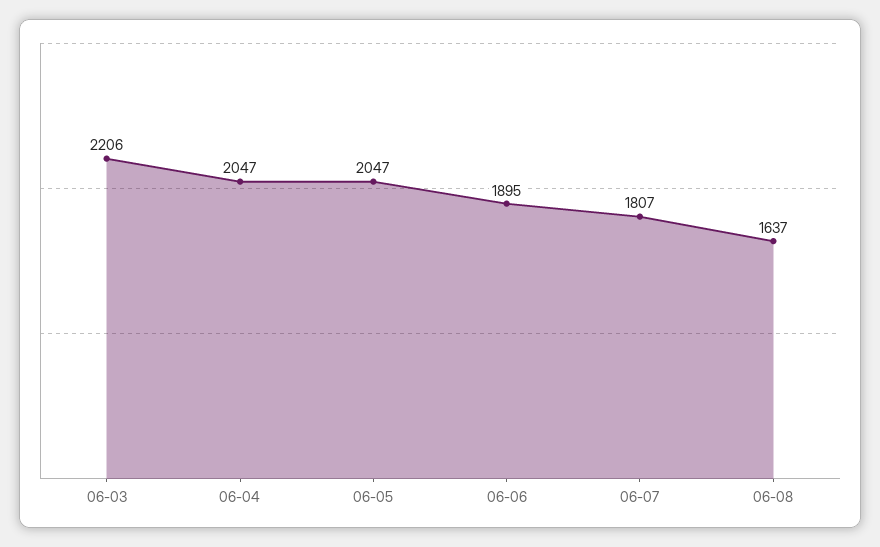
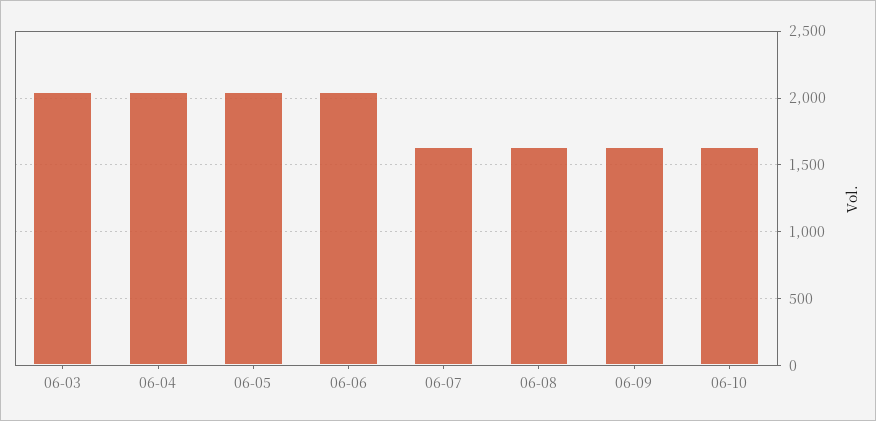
06-03: 2206 -> 2050
06-06: 1895 -> 2050
06-07: 1807 -> 1650
06-09: none -> 1650
06-10: none -> 1650

